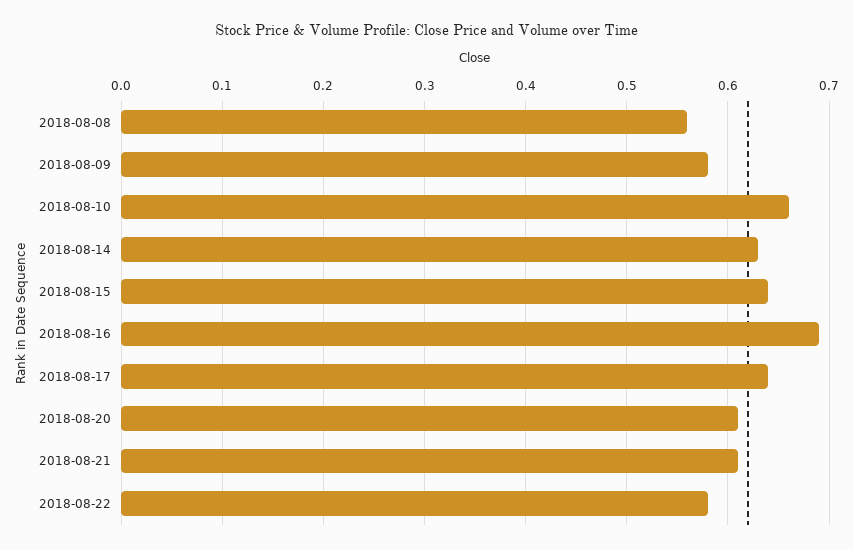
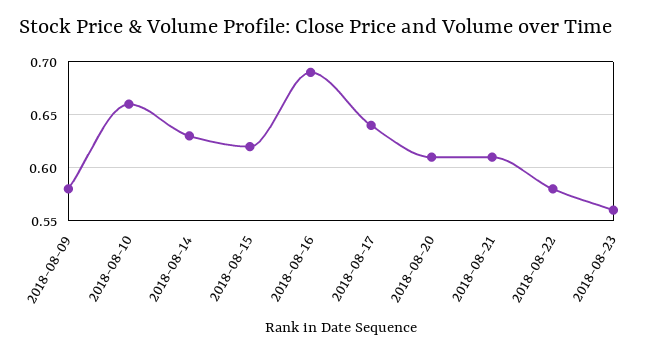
2018-08-08: 0.56 -> none
2018-08-15: 0.64 -> 0.62
2018-08-23: none -> 0.56

